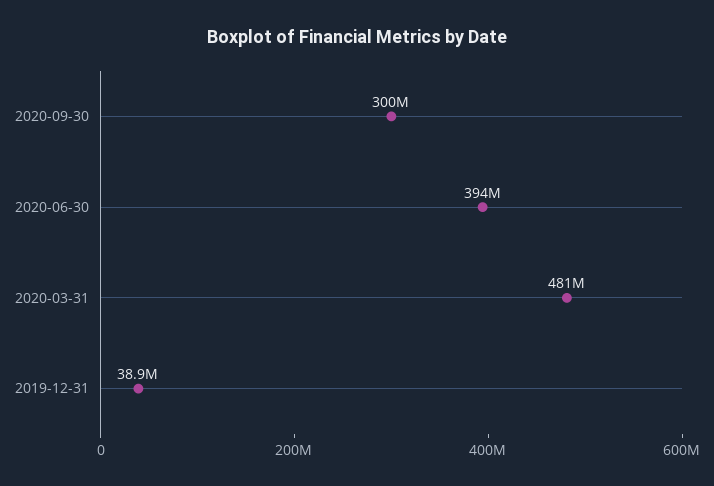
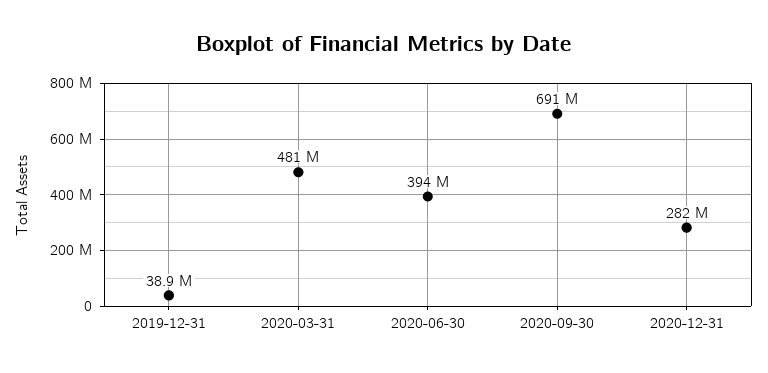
2020-09-30: 300000000 -> 691000000
2020-12-31: none -> 282000000

